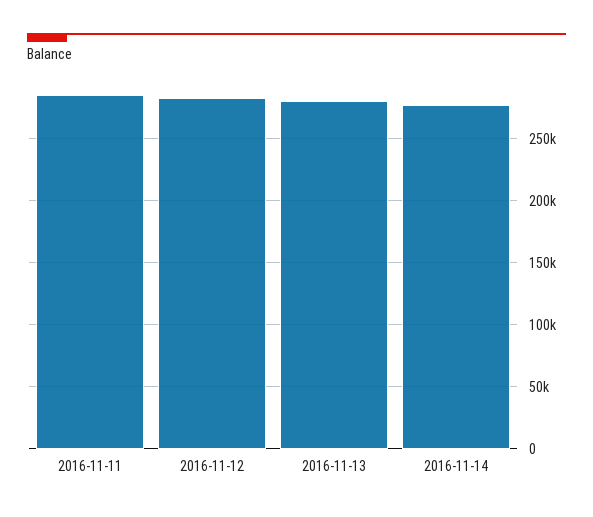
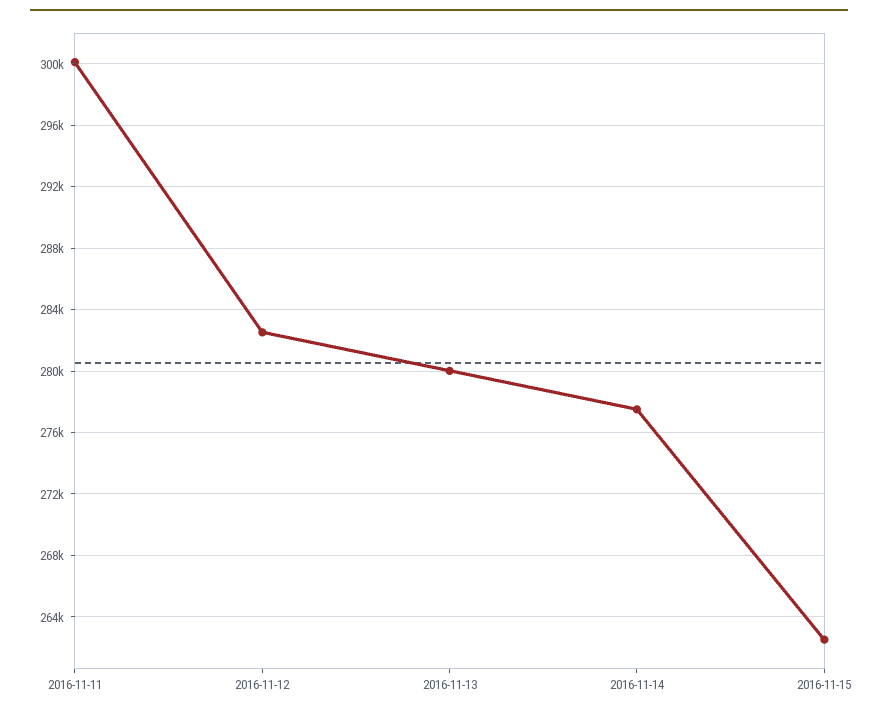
2016-11-11: 285000 -> 300000
2016-11-15: none -> 262500

